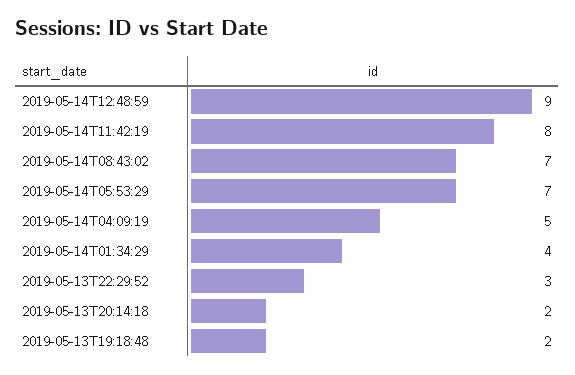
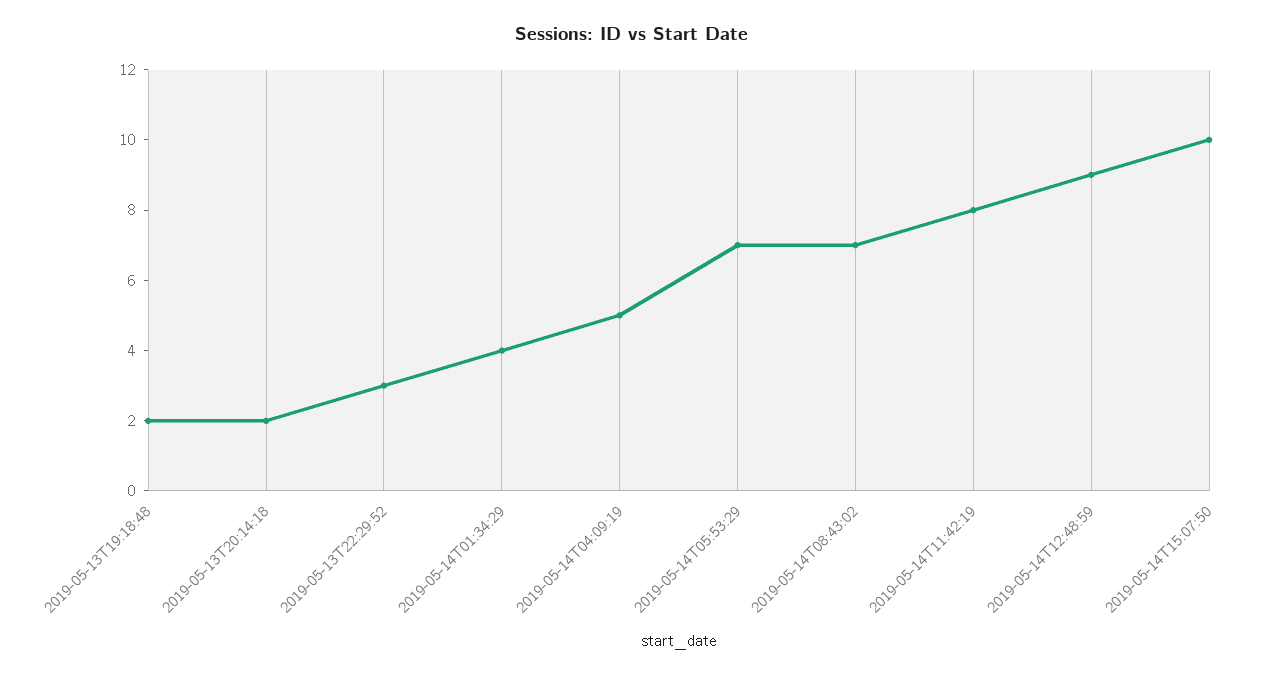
2019-05-14T15:07:50: none -> 10

